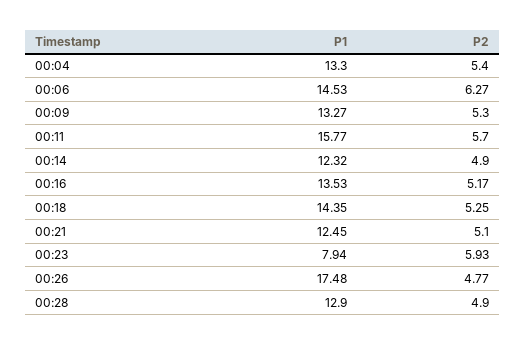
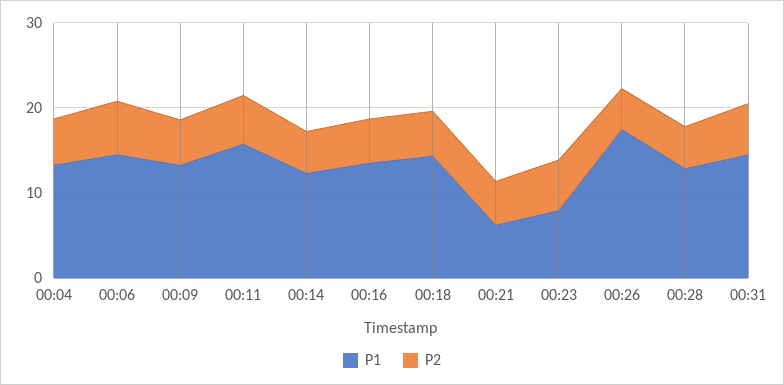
P1, 00:21: 12.45 -> 6
P1, 00:31: none -> 14
P2, 00:31: none -> 6

